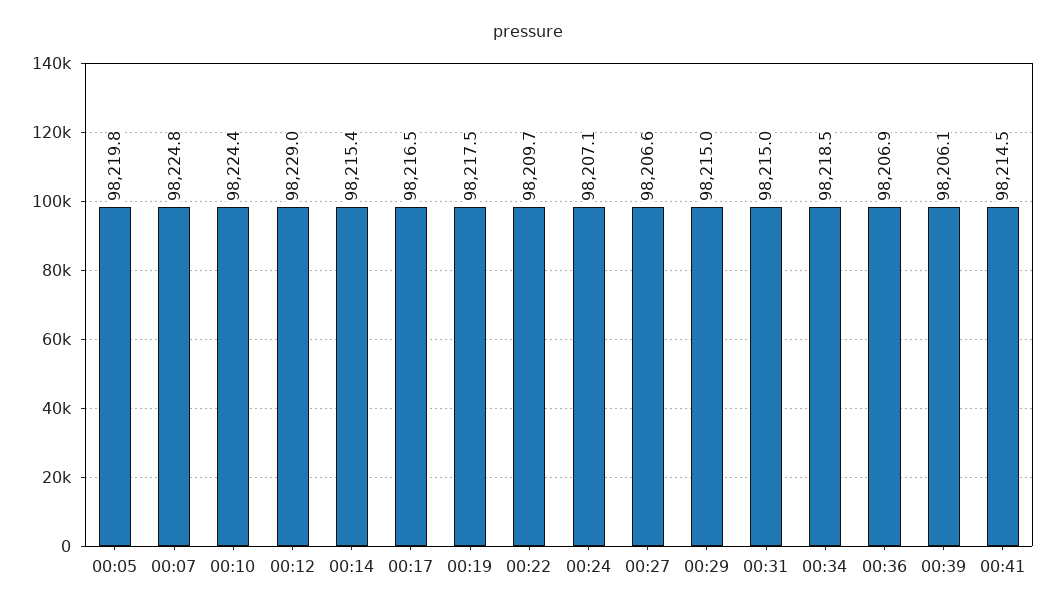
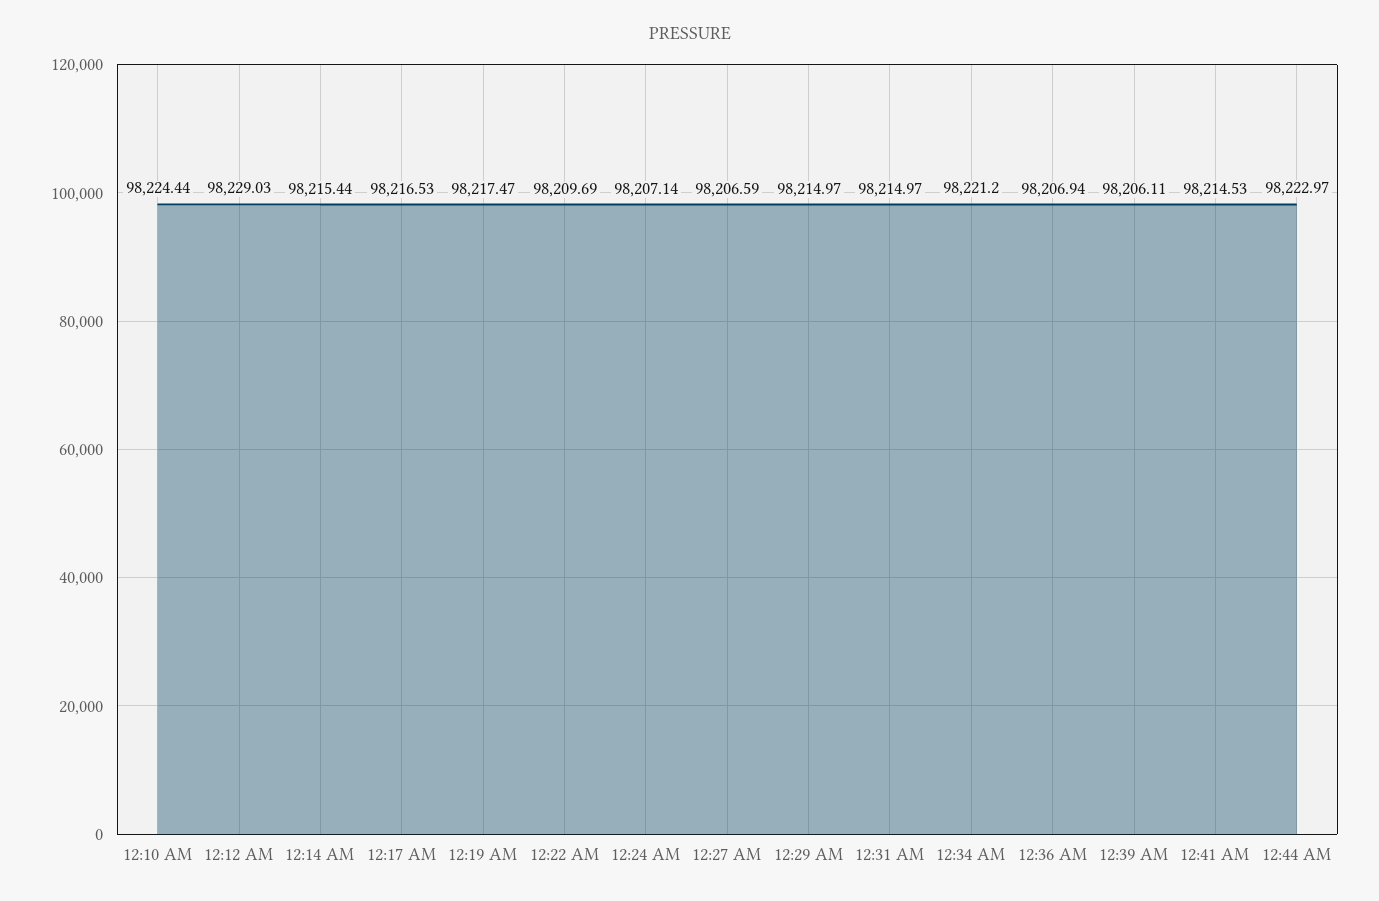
00:05: 98219.8 -> none
00:07: 98224.8 -> none
00:34: 98218.5 -> 98221.2
12:44 AM: none -> 98222.97

